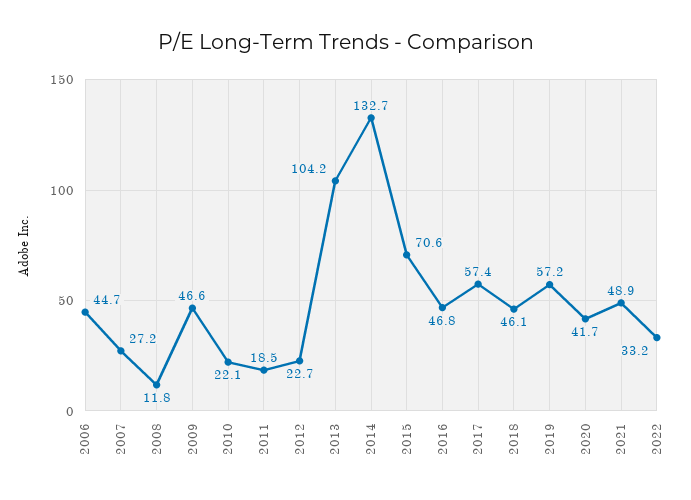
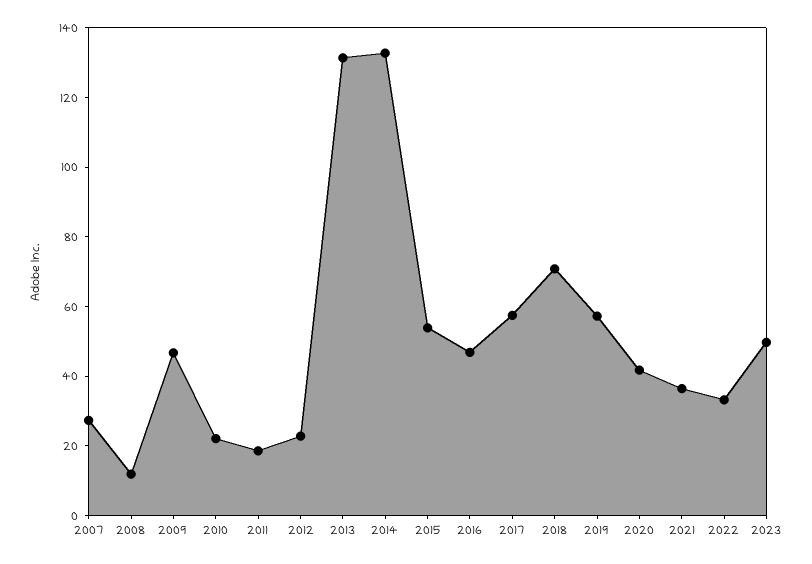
2006: 44.7 -> none
2013: 104.2 -> 130
2015: 70.6 -> 55
2018: 46.1 -> 70
2021: 48.9 -> 35
2023: none -> 50

